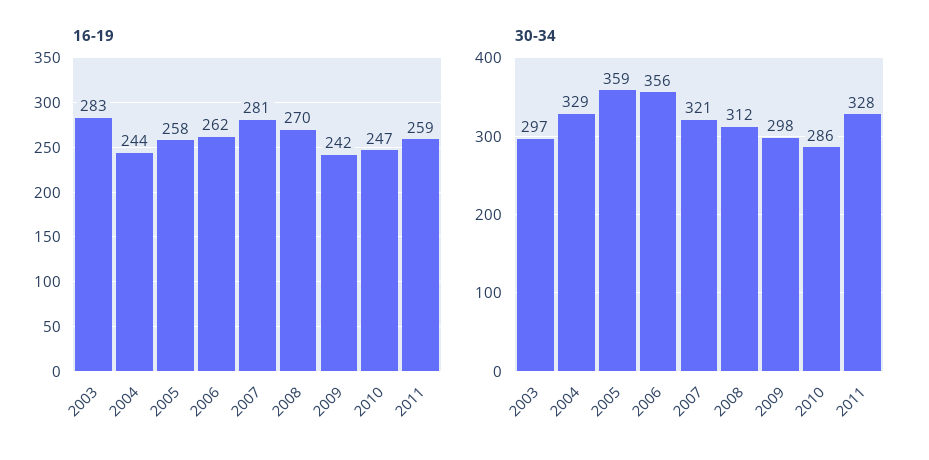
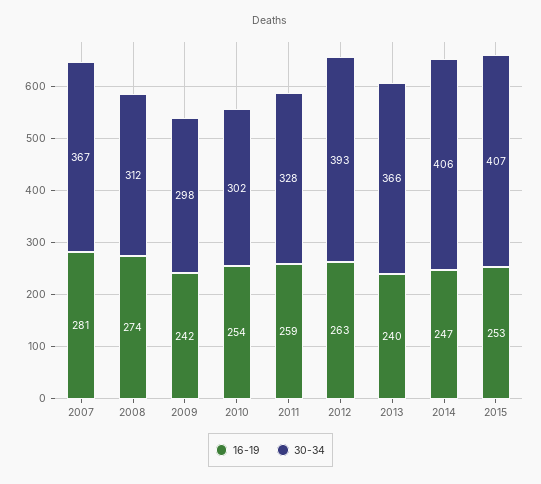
16-19, 2003: 283 -> none
16-19, 2004: 244 -> none
16-19, 2005: 258 -> none
16-19, 2006: 262 -> none
16-19, 2008: 270 -> 274
16-19, 2010: 247 -> 254
30-34, 2003: 297 -> none
30-34, 2004: 329 -> none
30-34, 2005: 359 -> none
30-34, 2006: 356 -> none
30-34, 2007: 321 -> 367
30-34, 2010: 286 -> 302
16-19, 2012: none -> 263
30-34, 2012: none -> 393
16-19, 2013: none -> 240
30-34, 2013: none -> 366
16-19, 2014: none -> 247
30-34, 2014: none -> 406
16-19, 2015: none -> 253
30-34, 2015: none -> 407

